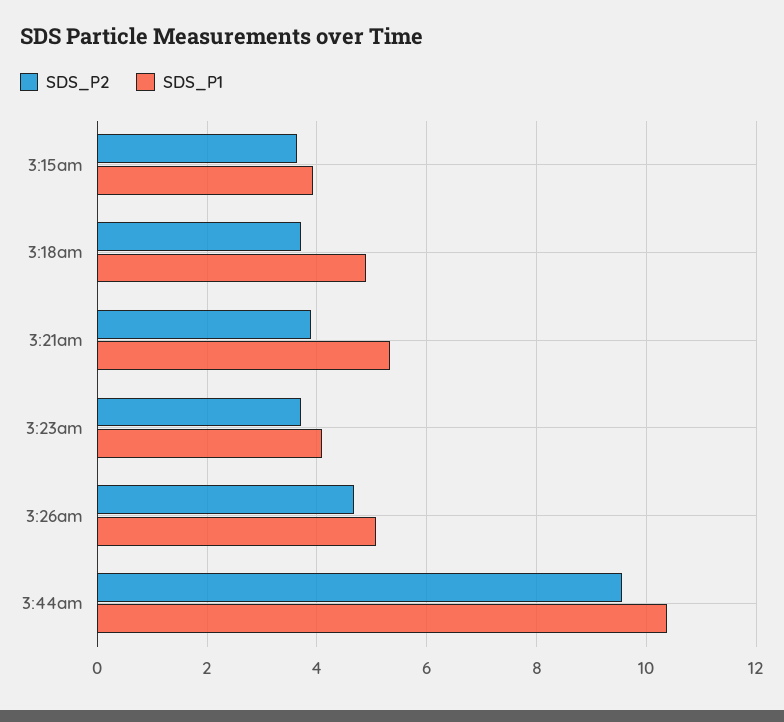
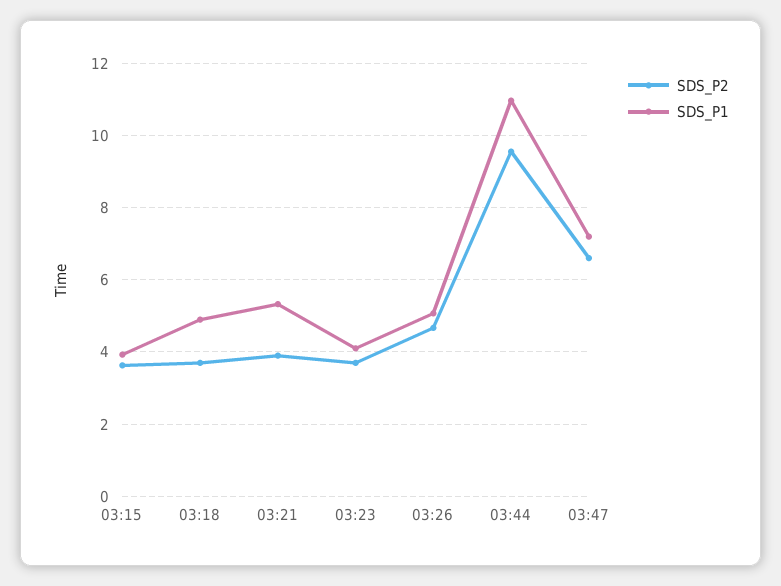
SDS_P1, 3:44am: 10.4 -> 11
SDS_P2, 03:47: none -> 6.6
SDS_P1, 03:47: none -> 7.2

